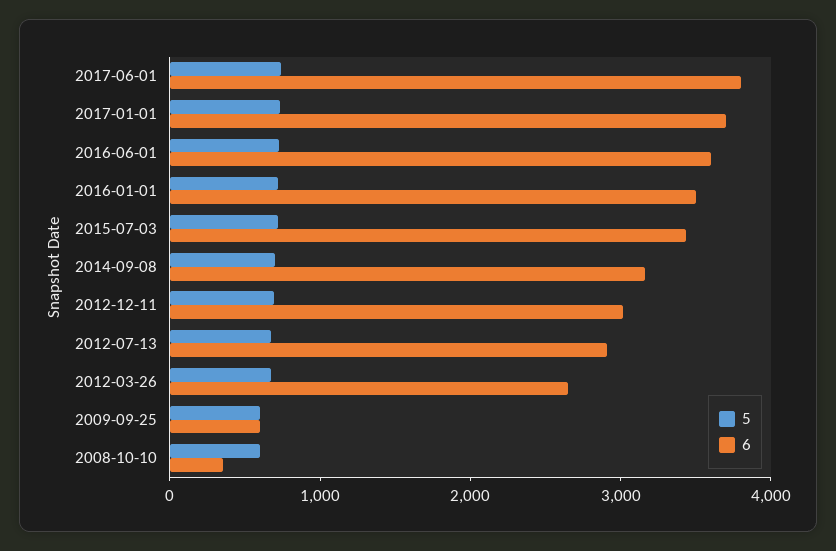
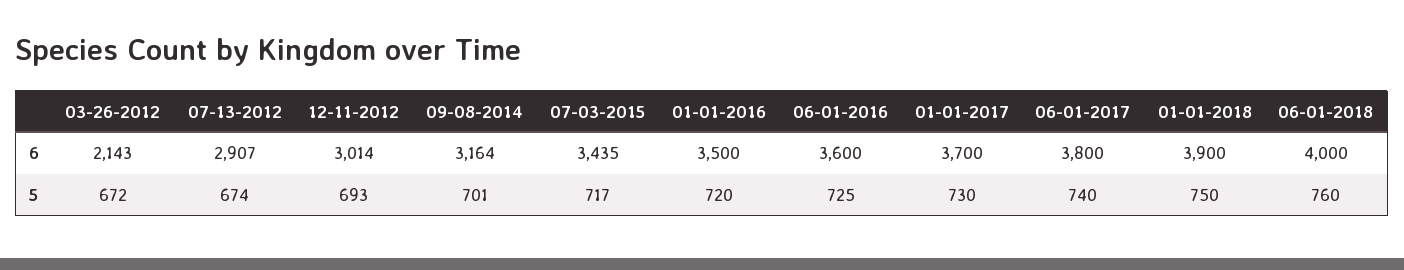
6, 2012-03-26: 2600 -> 2143
5, 2009-09-25: 600 -> none
6, 2009-09-25: 600 -> none
5, 2008-10-10: 600 -> none
6, 2008-10-10: 400 -> none
6, 01-01-2018: none -> 3900
6, 06-01-2018: none -> 4000
5, 01-01-2018: none -> 750
5, 06-01-2018: none -> 760

